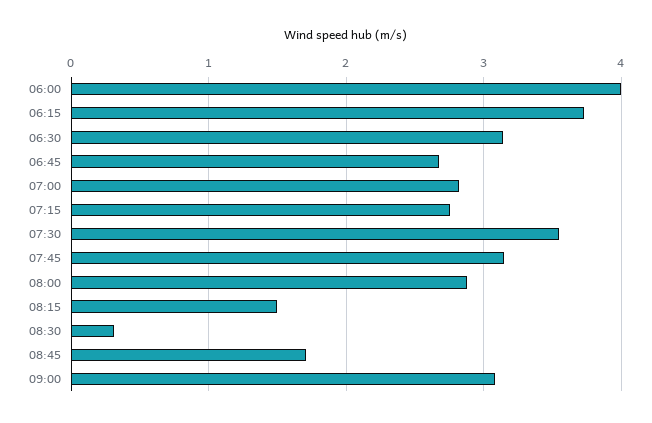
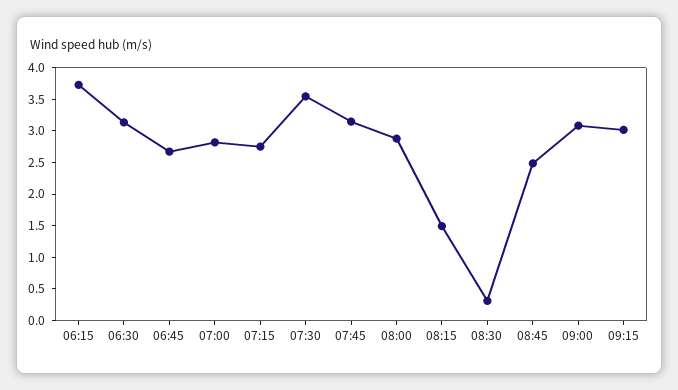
06:00: 4 -> none
08:45: 1.7 -> 2.5
09:15: none -> 3

